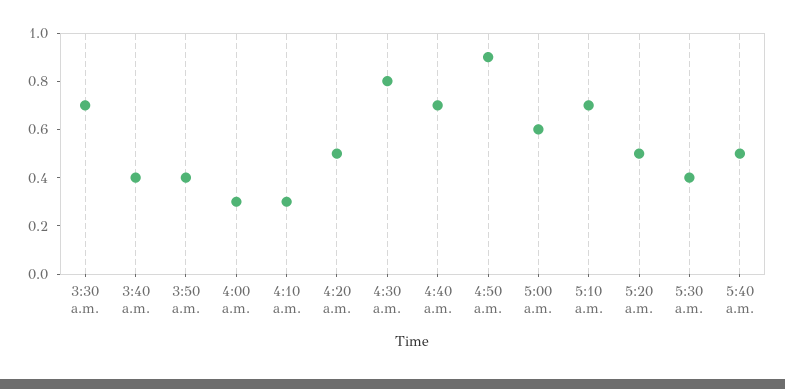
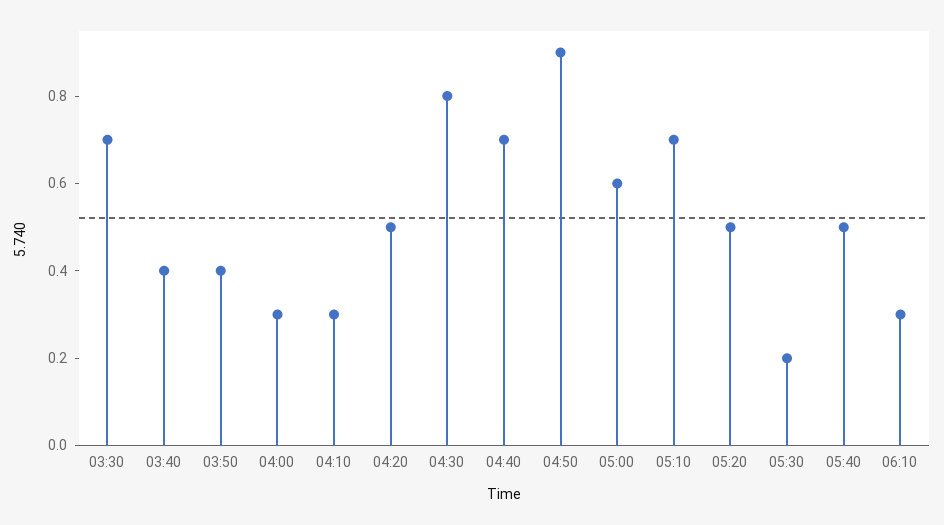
5:30 a.m.: 0.4 -> 0.2
06:10: none -> 0.3

